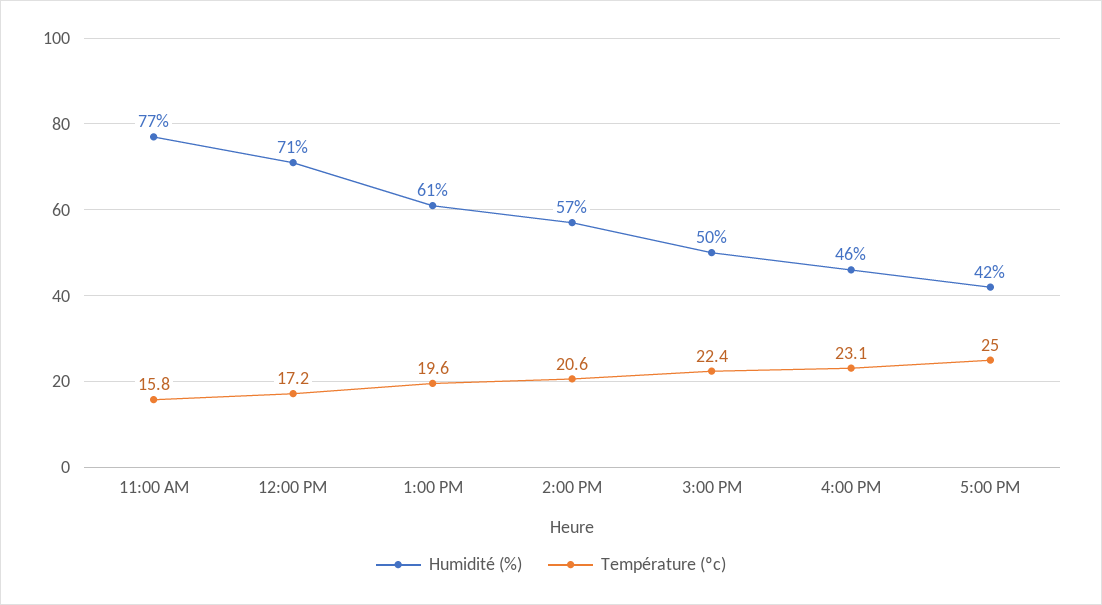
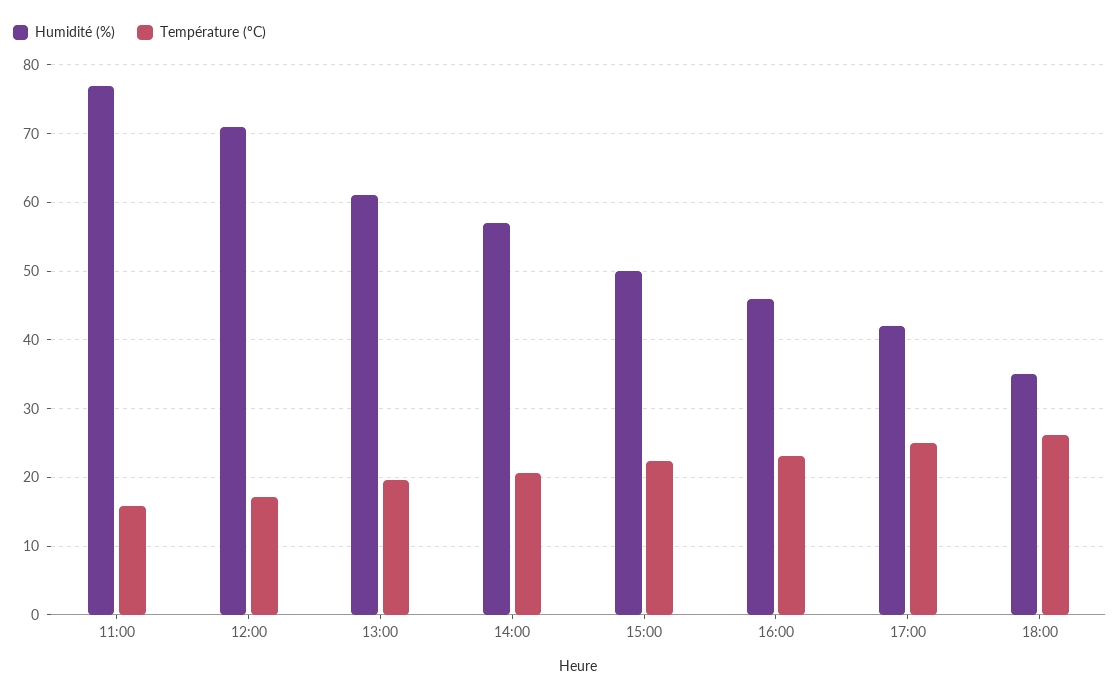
Humidité (%), 18:00: none -> 35
Température (ºc), 18:00: none -> 26

